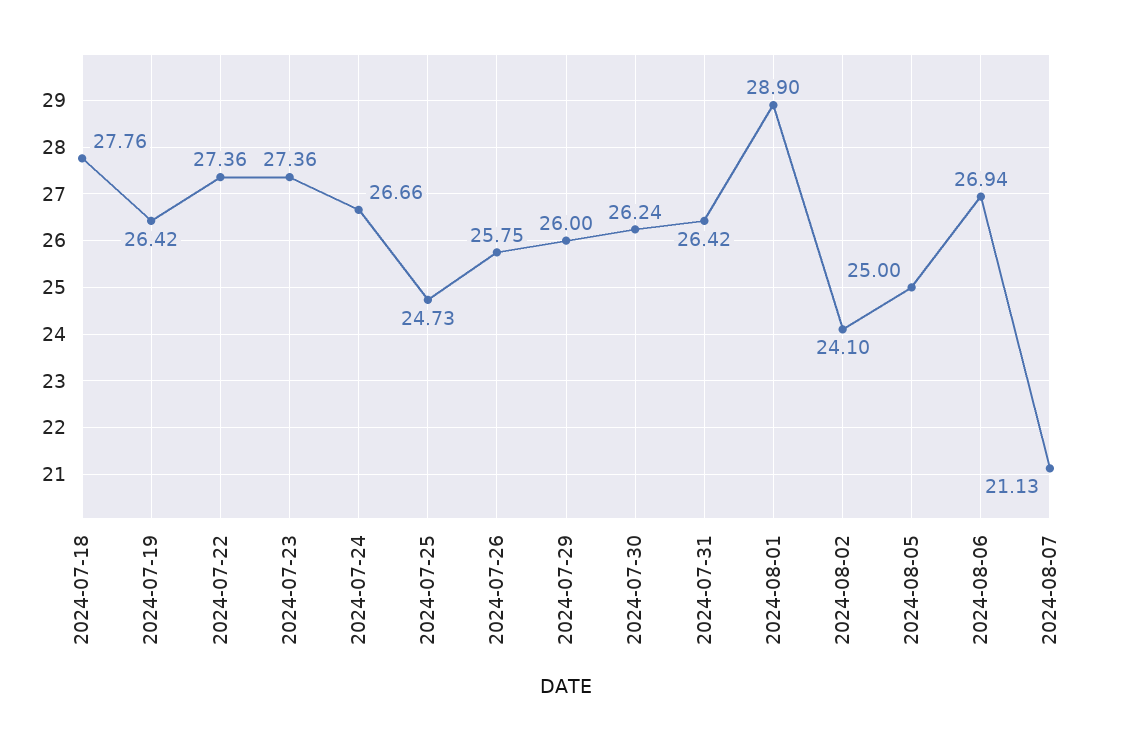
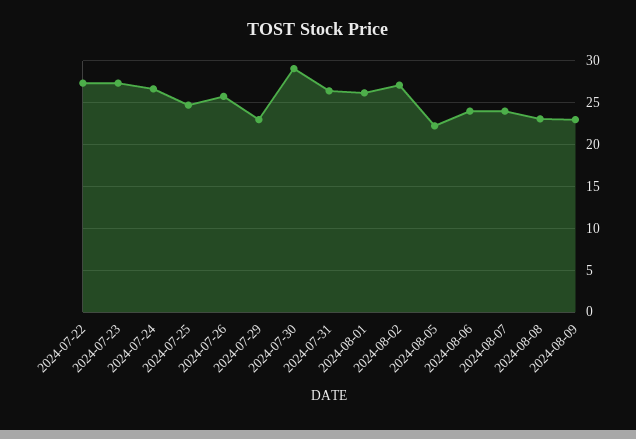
2024-07-18: 27.76 -> none
2024-07-19: 26.42 -> none
2024-07-29: 26 -> 23
2024-07-30: 26.24 -> 29
2024-08-01: 28.9 -> 26
2024-08-02: 24.1 -> 27
2024-08-05: 25 -> 22
2024-08-06: 26.94 -> 24
2024-08-07: 21.13 -> 24
2024-08-08: none -> 23
2024-08-09: none -> 23

